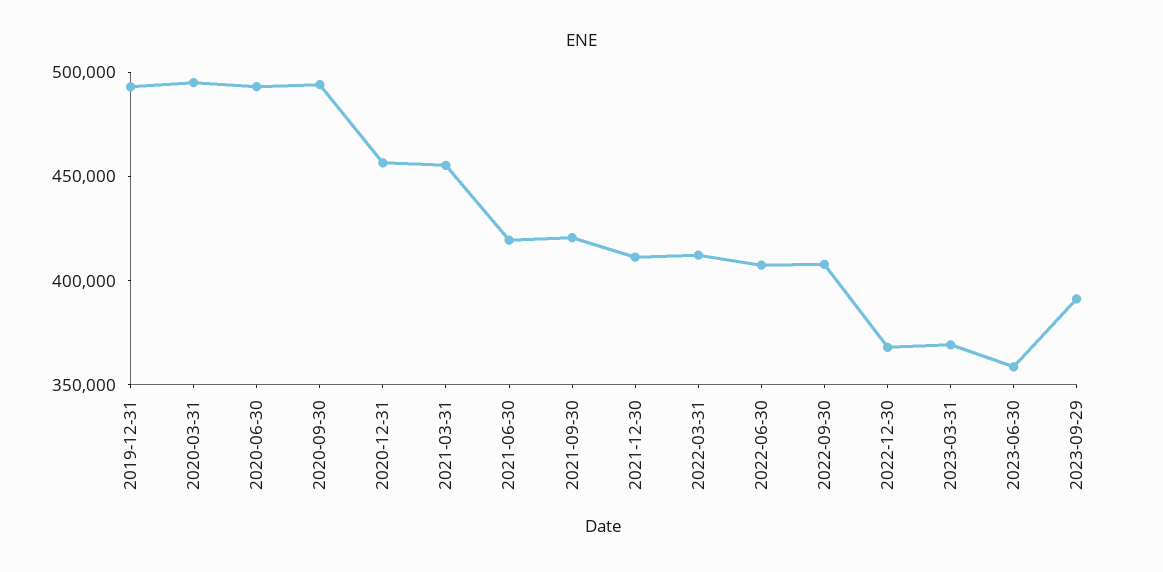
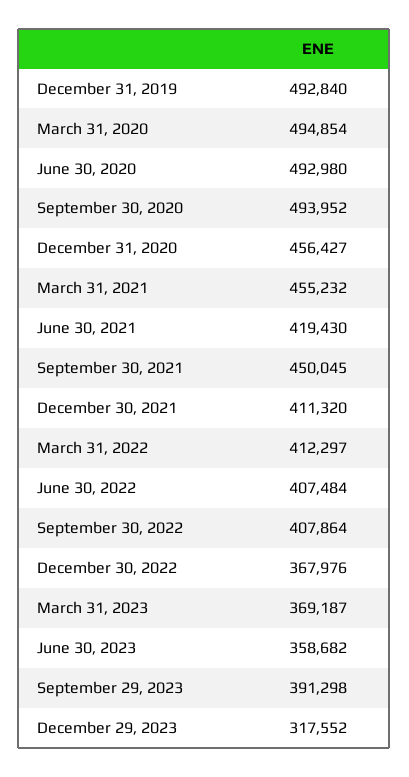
2021-09-30: 420000 -> 450045
December 29, 2023: none -> 317552

